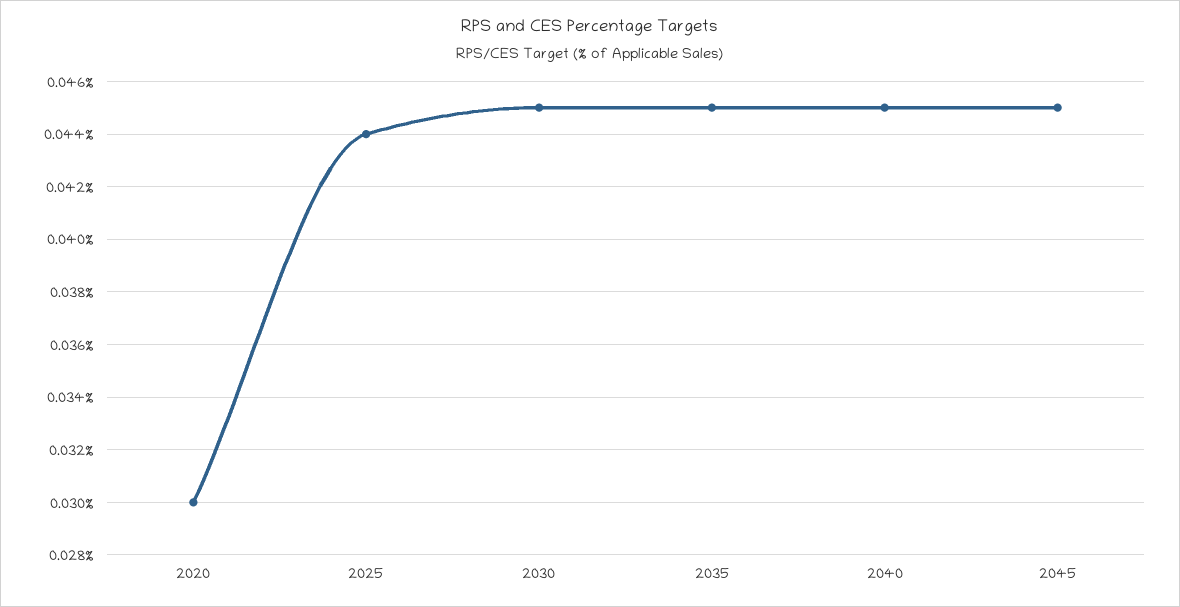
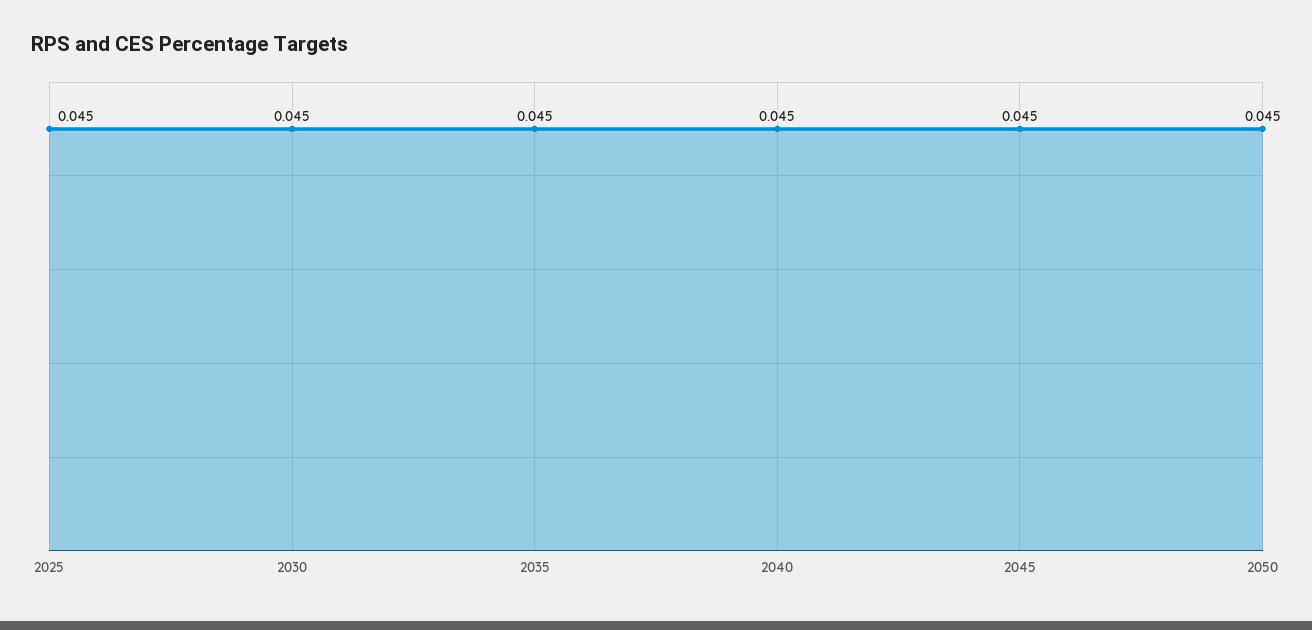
2020: 0.03 -> none
2025: 0.044 -> 0.045
2050: none -> 0.045

